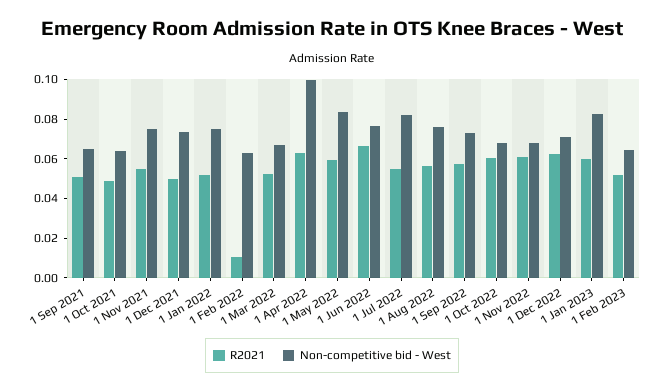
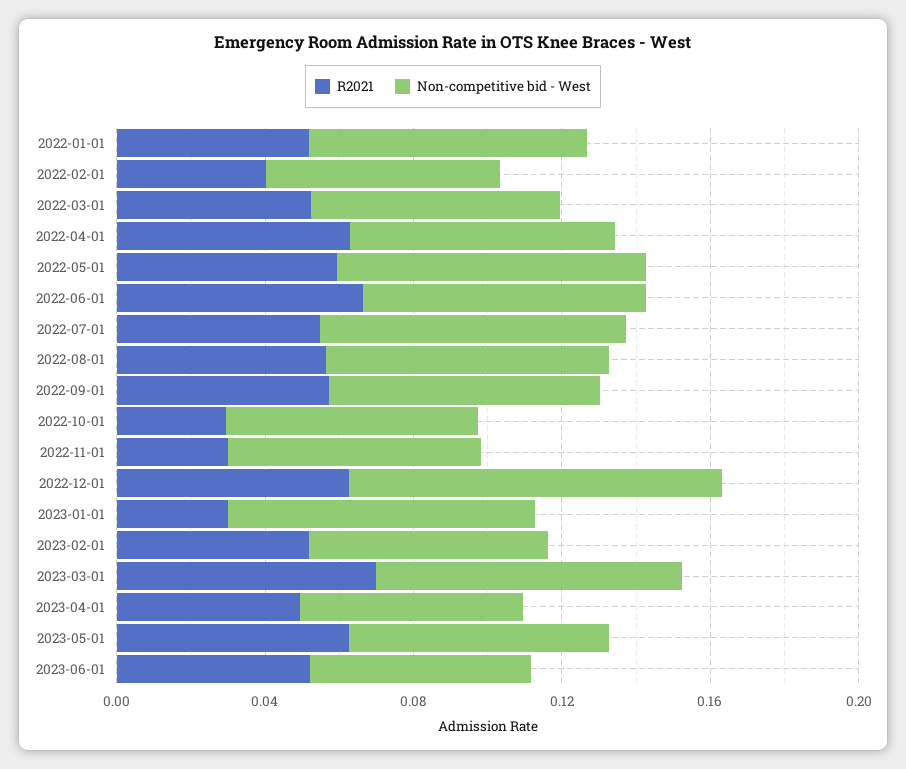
R2021, 1 Sep 2021: 0.05 -> none
Non-competitive bid - West, 1 Sep 2021: 0.065 -> none
R2021, 1 Oct 2021: 0.05 -> none
Non-competitive bid - West, 1 Oct 2021: 0.065 -> none
R2021, 1 Nov 2021: 0.055 -> none
Non-competitive bid - West, 1 Nov 2021: 0.075 -> none
R2021, 1 Dec 2021: 0.05 -> none
Non-competitive bid - West, 1 Dec 2021: 0.075 -> none
R2021, 1 Feb 2022: 0.01 -> 0.04
Non-competitive bid - West, 1 Apr 2022: 0.1 -> 0.07
R2021, 1 Oct 2022: 0.06 -> 0.03
R2021, 1 Nov 2022: 0.06 -> 0.03
Non-competitive bid - West, 1 Dec 2022: 0.07 -> 0.1
R2021, 1 Jan 2023: 0.06 -> 0.03
R2021, 2023-03-01: none -> 0.07
Non-competitive bid - West, 2023-03-01: none -> 0.08
R2021, 2023-04-01: none -> 0.05
Non-competitive bid - West, 2023-04-01: none -> 0.06
R2021, 2023-05-01: none -> 0.06
Non-competitive bid - West, 2023-05-01: none -> 0.07
R2021, 2023-06-01: none -> 0.05
Non-competitive bid - West, 2023-06-01: none -> 0.06

